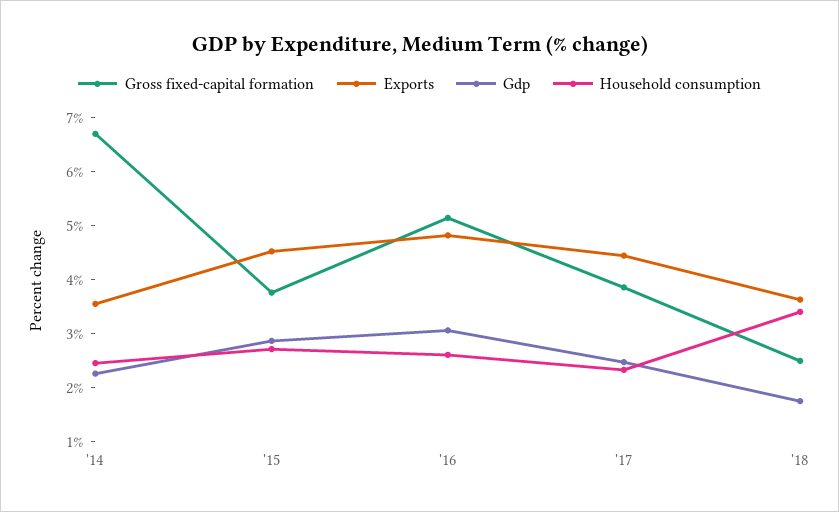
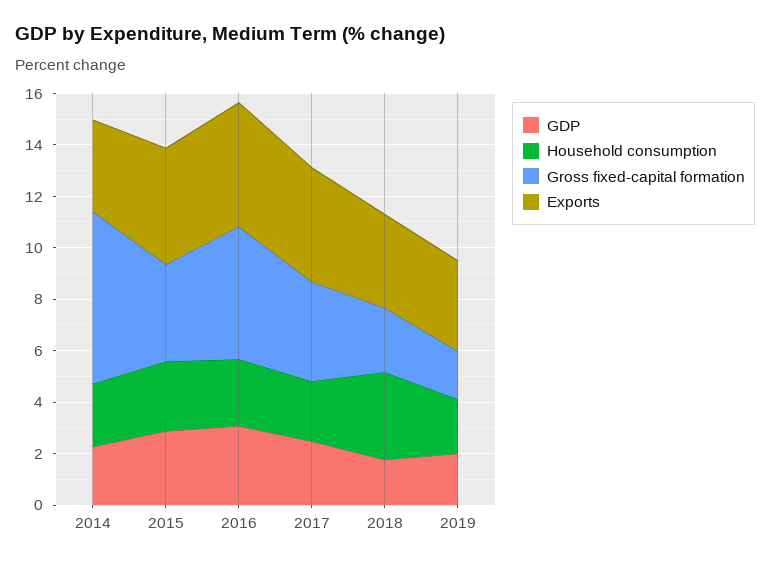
Gdp, 2019: none -> 2
Household consumption, 2019: none -> 2
Gross fixed-capital formation, 2019: none -> 2
Exports, 2019: none -> 3.5

